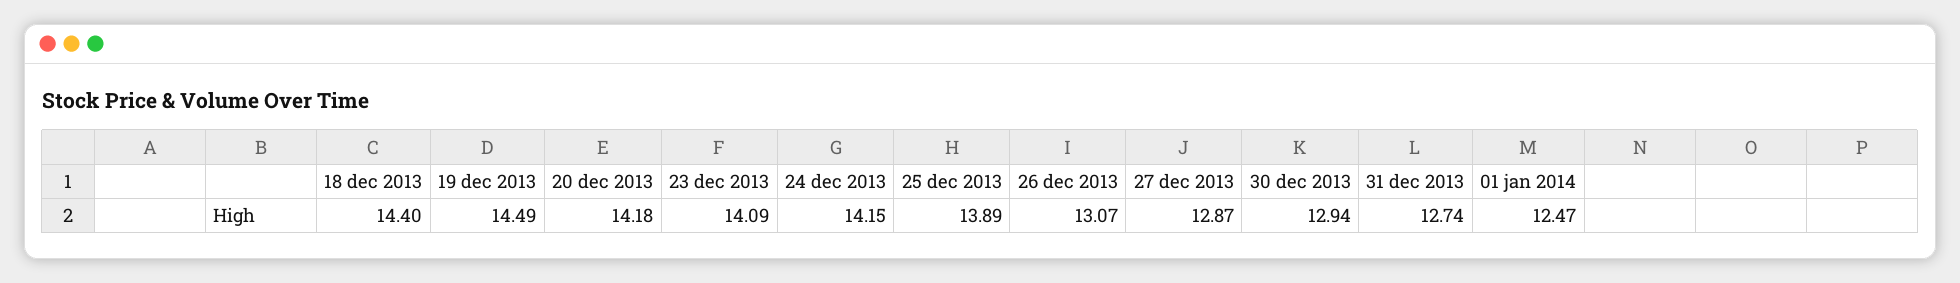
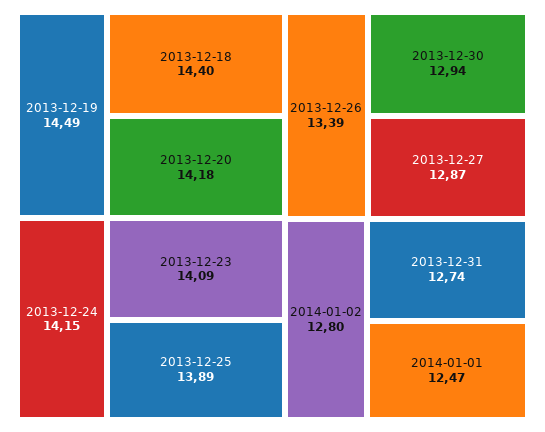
26 dec 2013: 13.07 -> 13.39
2014-01-02: none -> 12.8

